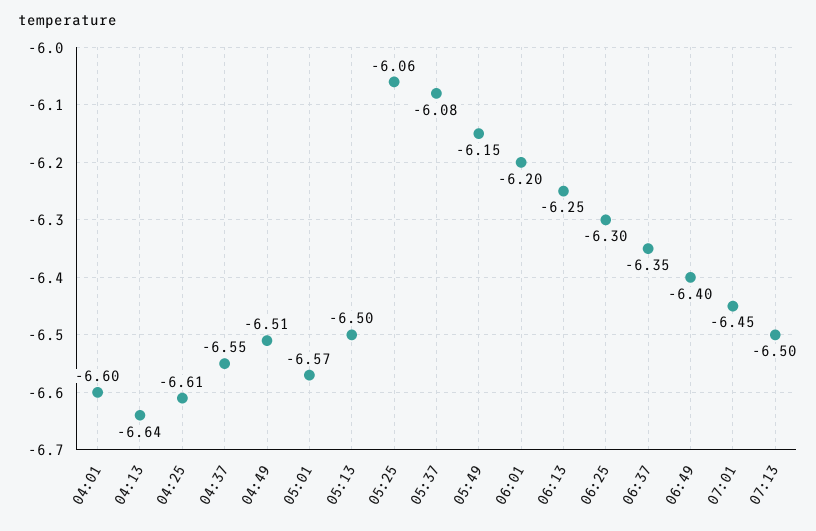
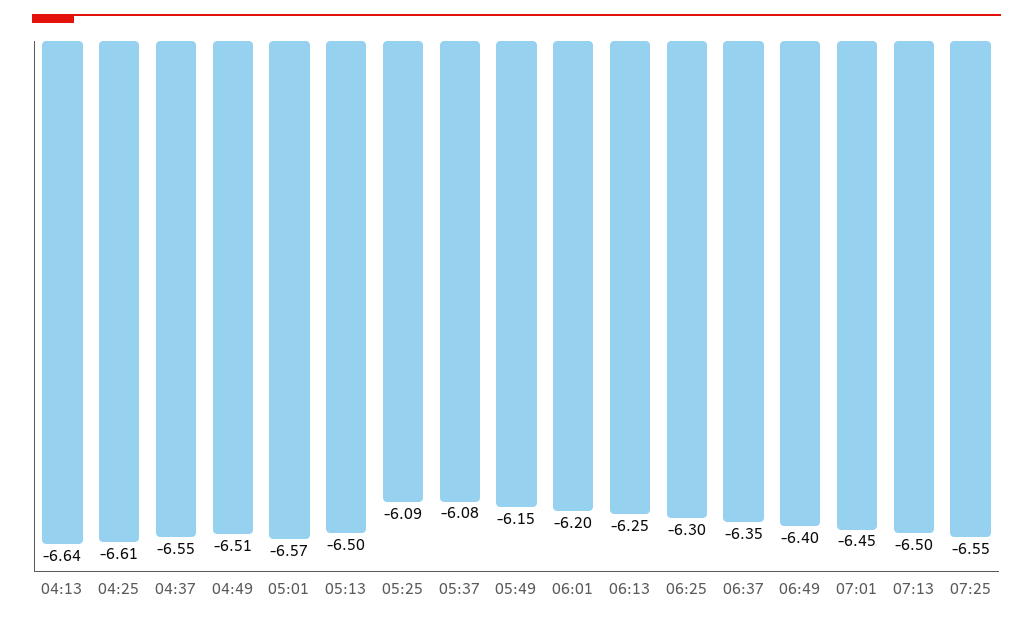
04:01: -6.6 -> none
05:25: -6.06 -> -6.09
07:25: none -> -6.55

